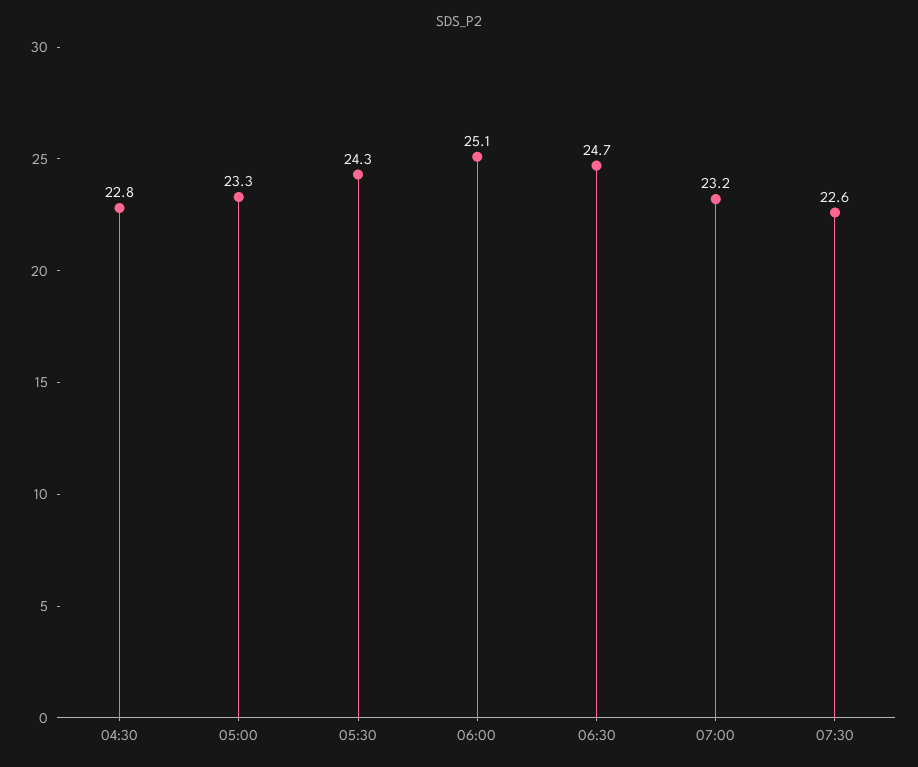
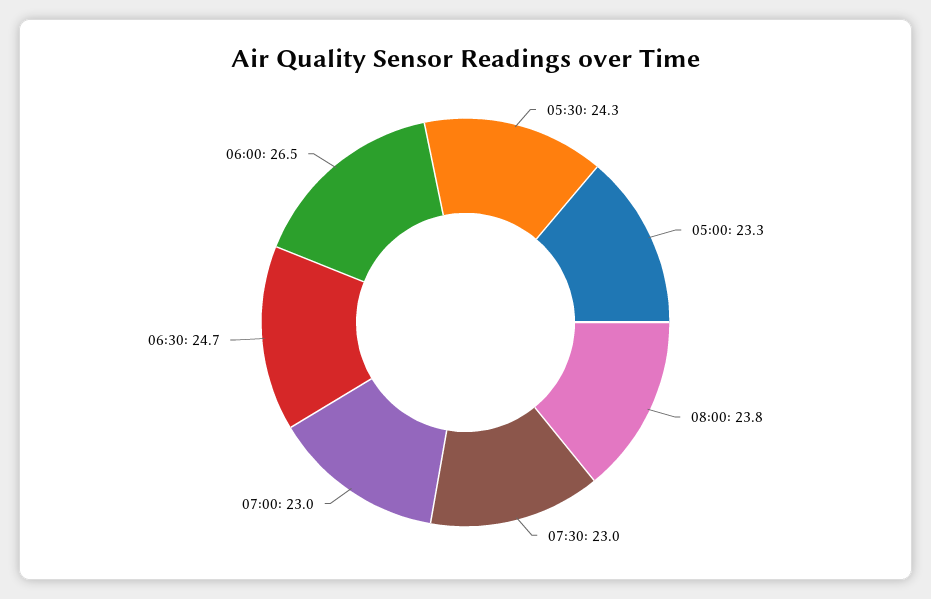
04:30: 22.8 -> none
06:00: 25.1 -> 26.5
07:00: 23.2 -> 23
07:30: 22.6 -> 23
08:00: none -> 23.8

